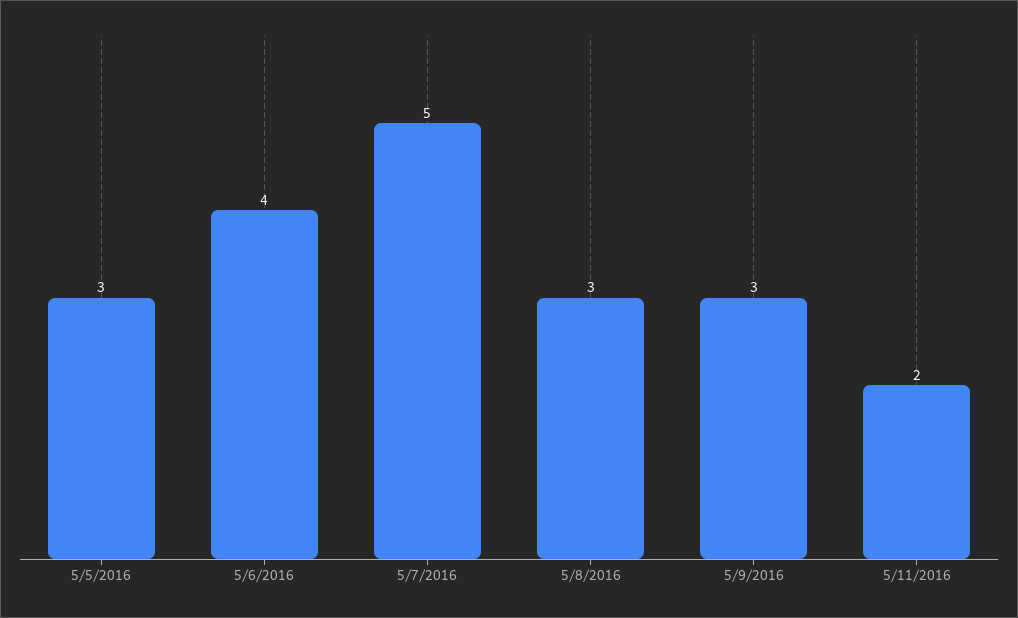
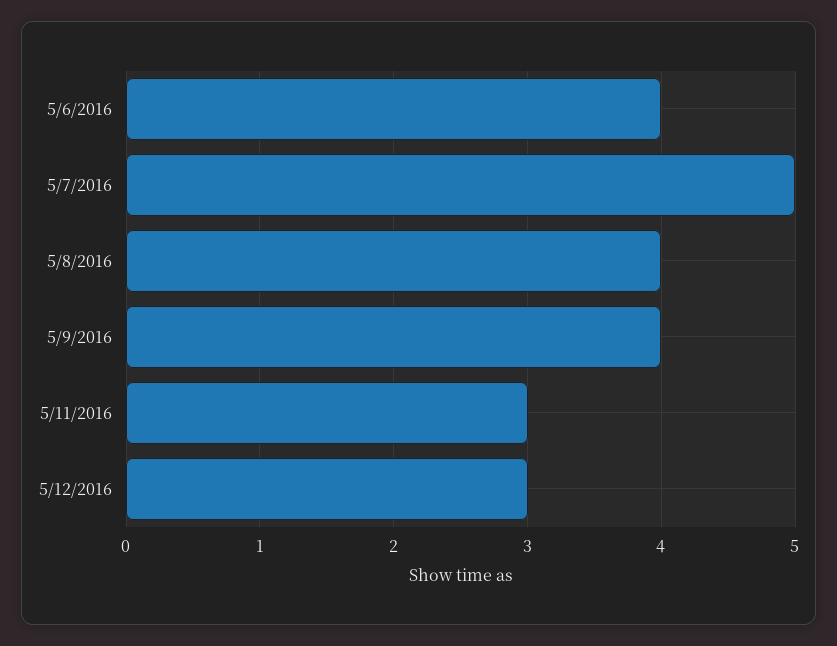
5/5/2016: 3 -> none
5/8/2016: 3 -> 4
5/9/2016: 3 -> 4
5/11/2016: 2 -> 3
5/12/2016: none -> 3

